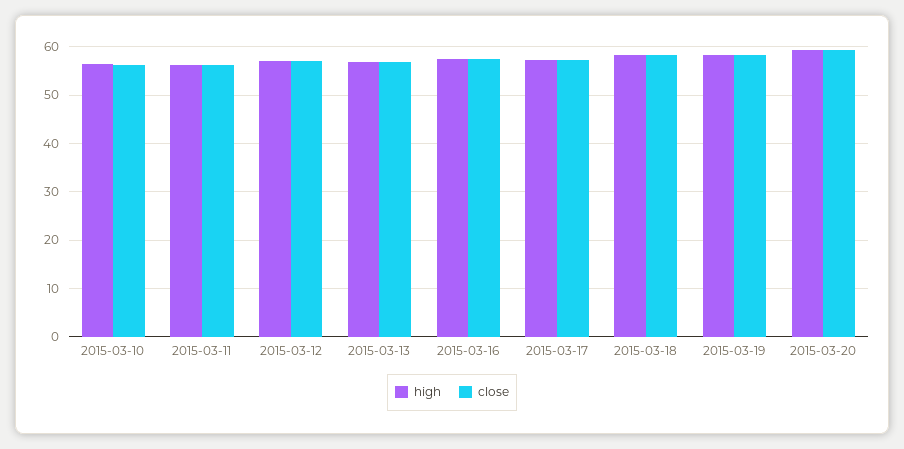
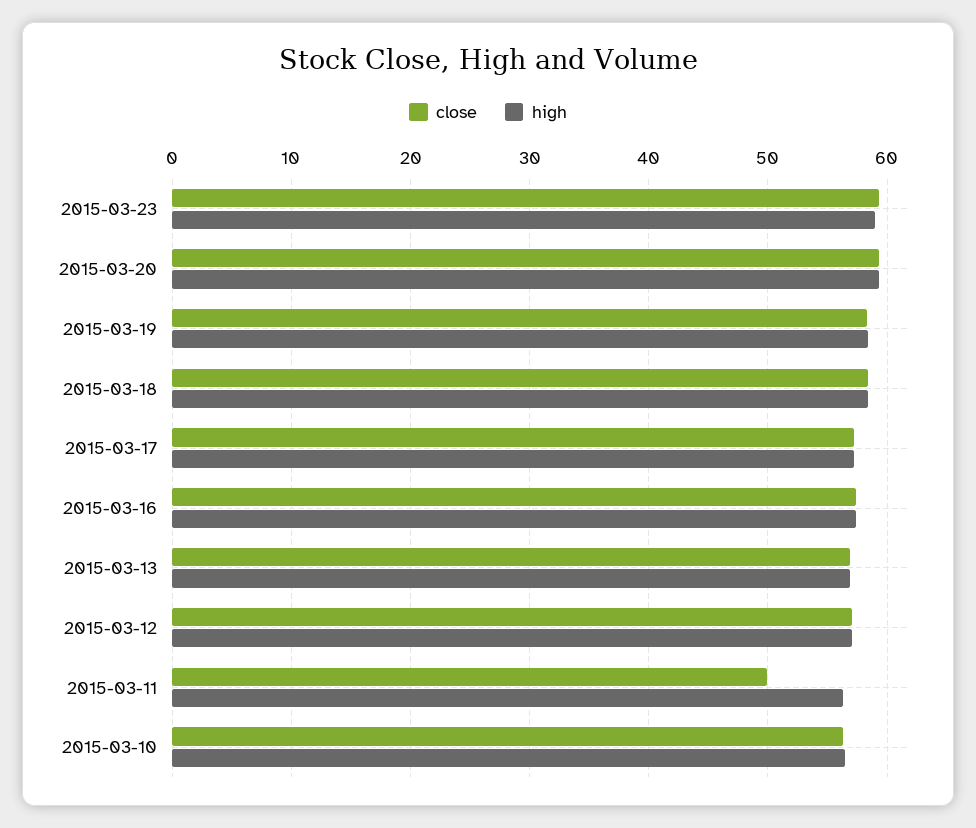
close, 2015-03-11: 56 -> 50
close, 2015-03-23: none -> 59
high, 2015-03-23: none -> 59

